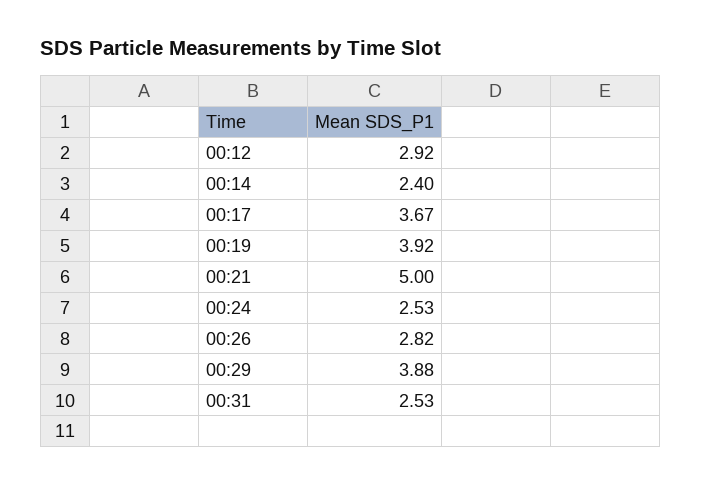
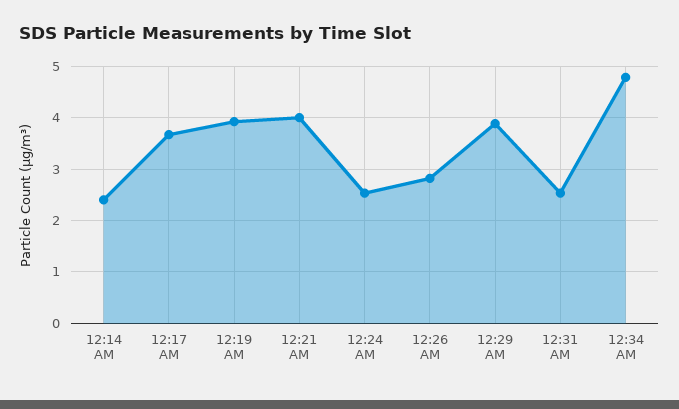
00:12: 2.92 -> none
00:21: 5 -> 4
12:34 AM: none -> 4.8

